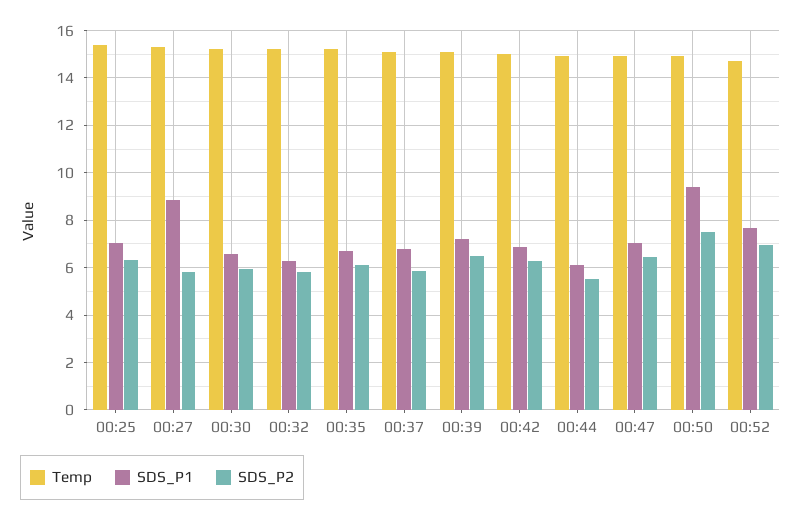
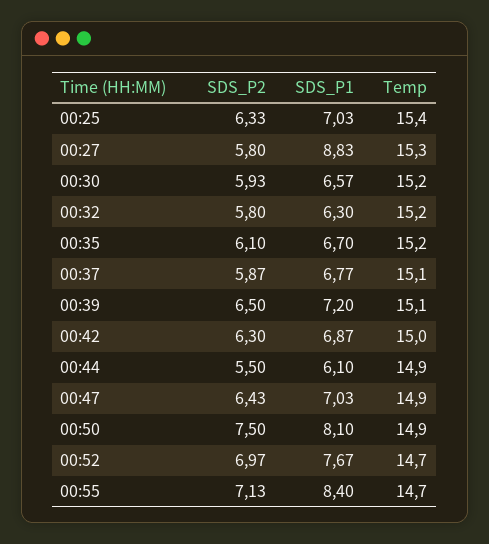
SDS_P1, 00:50: 9.5 -> 8.1
SDS_P2, 00:55: none -> 7.13
SDS_P1, 00:55: none -> 8.4
Temp, 00:55: none -> 14.7

